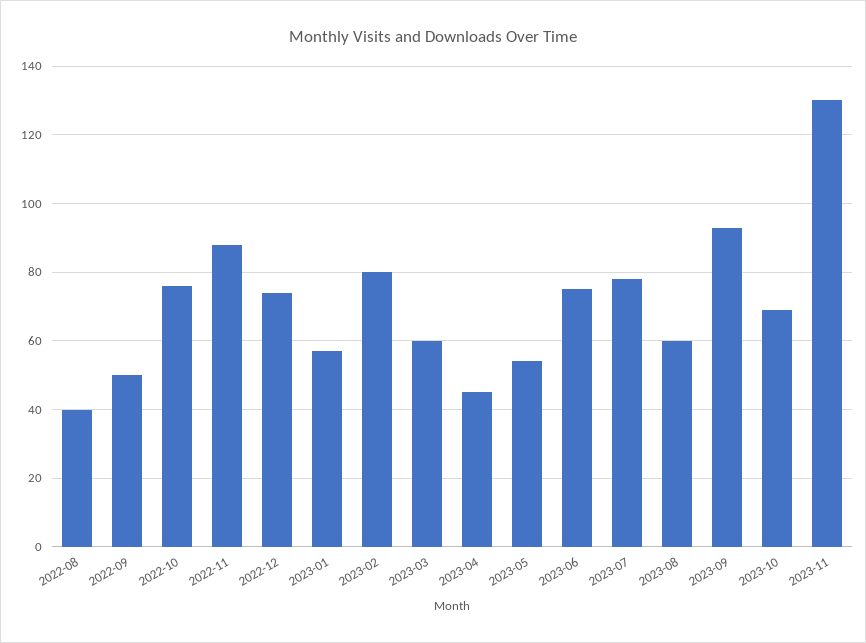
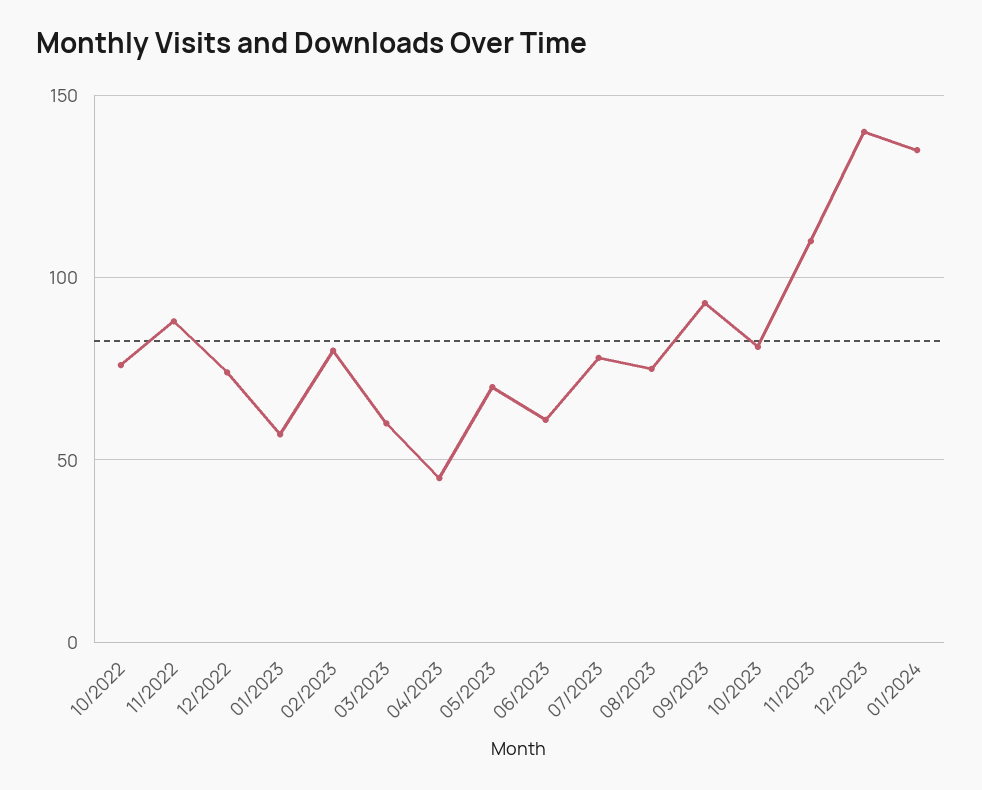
2022-08: 40 -> none
2022-09: 50 -> none
2023-05: 55 -> 70
2023-06: 75 -> 60
2023-08: 60 -> 75
2023-10: 70 -> 80
2023-11: 130 -> 110
12/2023: none -> 140
01/2024: none -> 135

